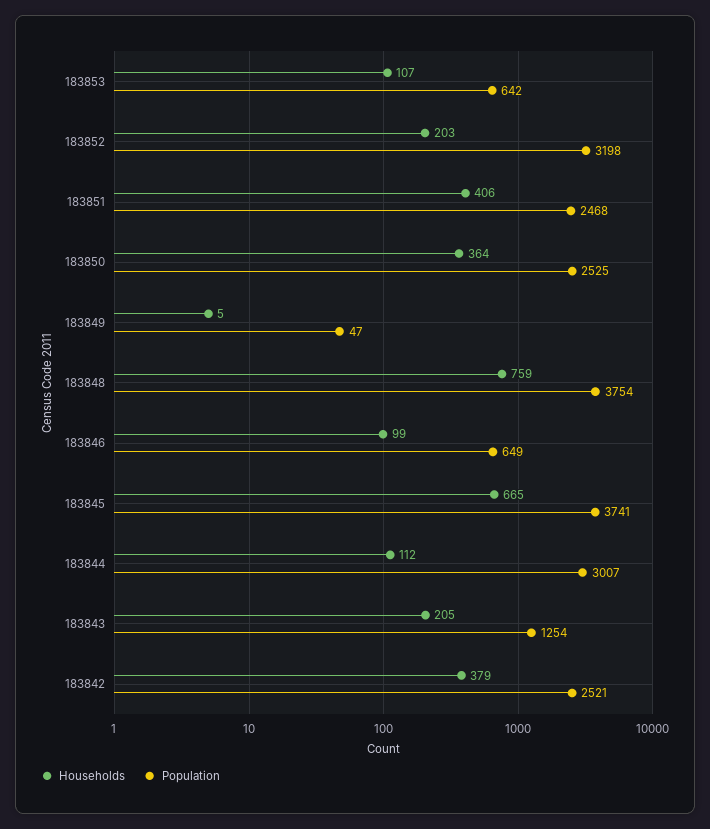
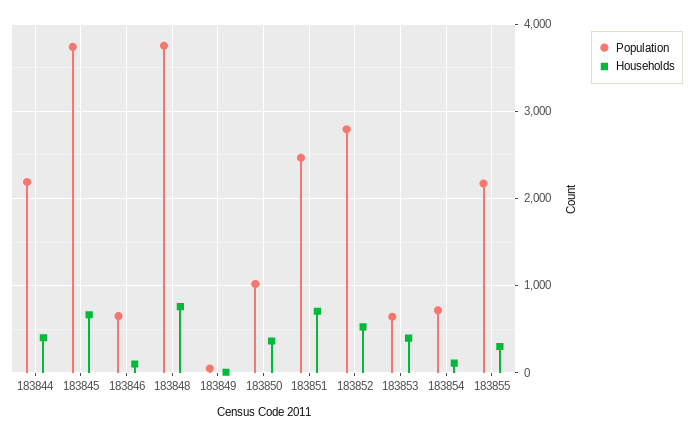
Households, 183853: 107 -> 400
Households, 183852: 203 -> 500
Population, 183852: 3198 -> 2800
Households, 183851: 406 -> 700
Population, 183850: 2525 -> 1000
Households, 183844: 112 -> 400
Population, 183844: 3007 -> 2200
Households, 183843: 205 -> none
Population, 183843: 1254 -> none
Households, 183842: 379 -> none
Population, 183842: 2521 -> none
Population, 183854: none -> 700
Households, 183854: none -> 100
Population, 183855: none -> 2200
Households, 183855: none -> 300

